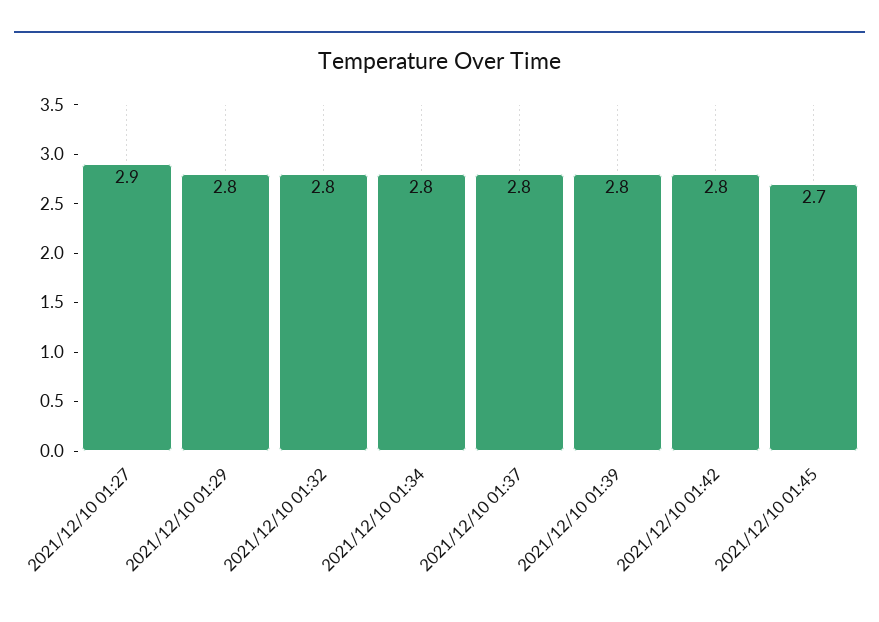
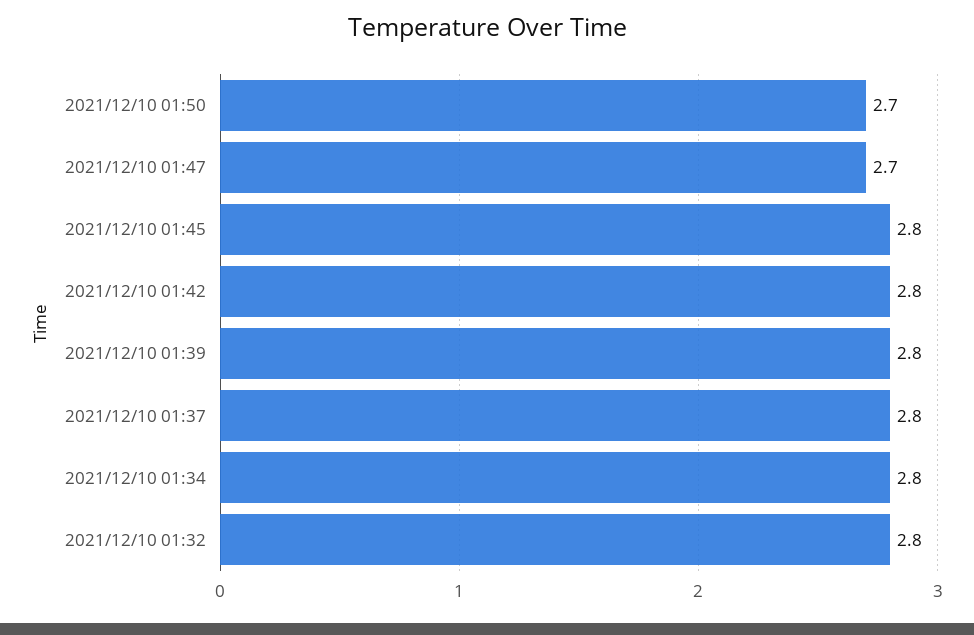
2021/12/10 01:27: 2.9 -> none
2021/12/10 01:29: 2.8 -> none
2021/12/10 01:45: 2.7 -> 2.8
2021/12/10 01:50: none -> 2.7
2021/12/10 01:47: none -> 2.7

